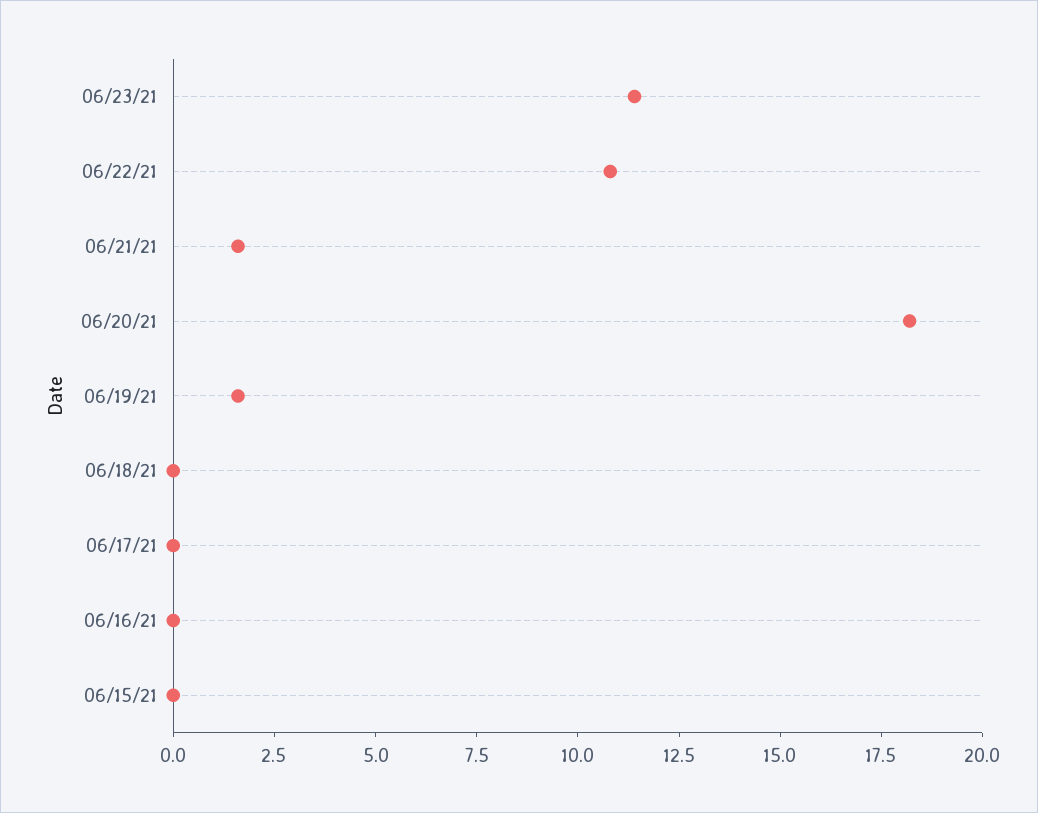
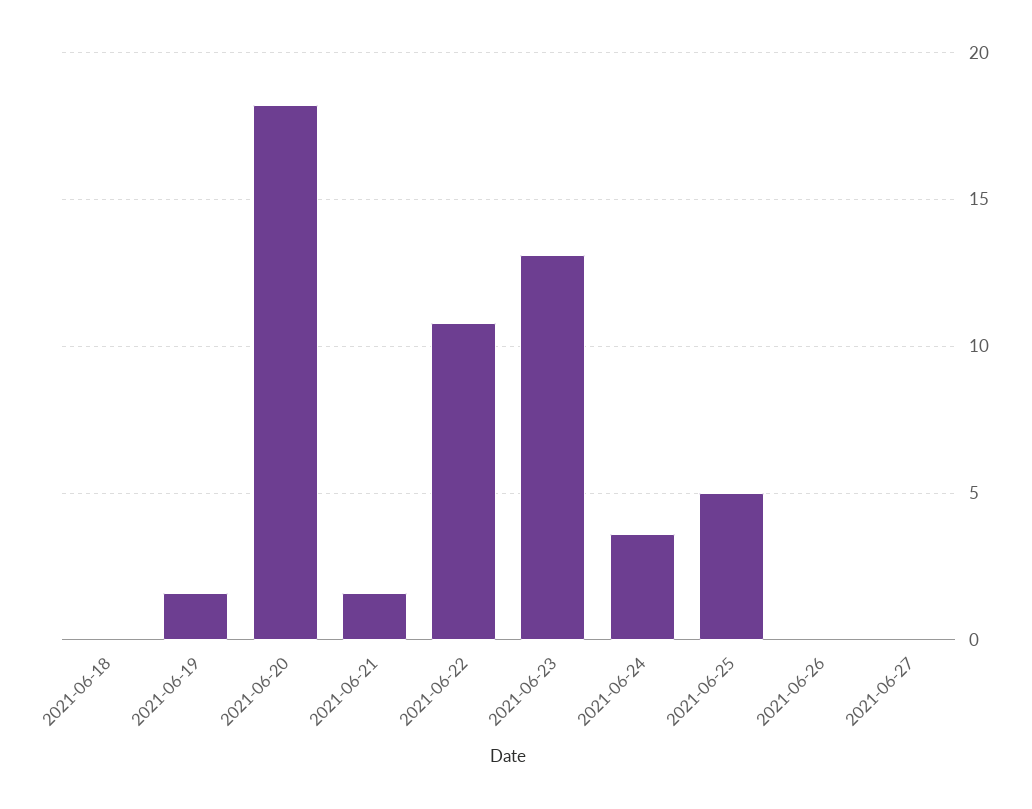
06/23/21: 11.5 -> 13
06/17/21: 0 -> none
06/16/21: 0 -> none
06/15/21: 0 -> none
2021-06-24: none -> 3.5
2021-06-25: none -> 5
2021-06-26: none -> 0
2021-06-27: none -> 0

